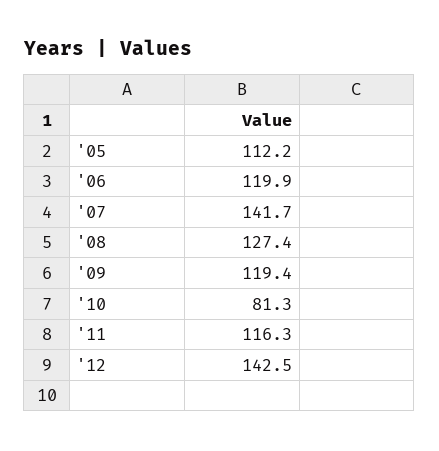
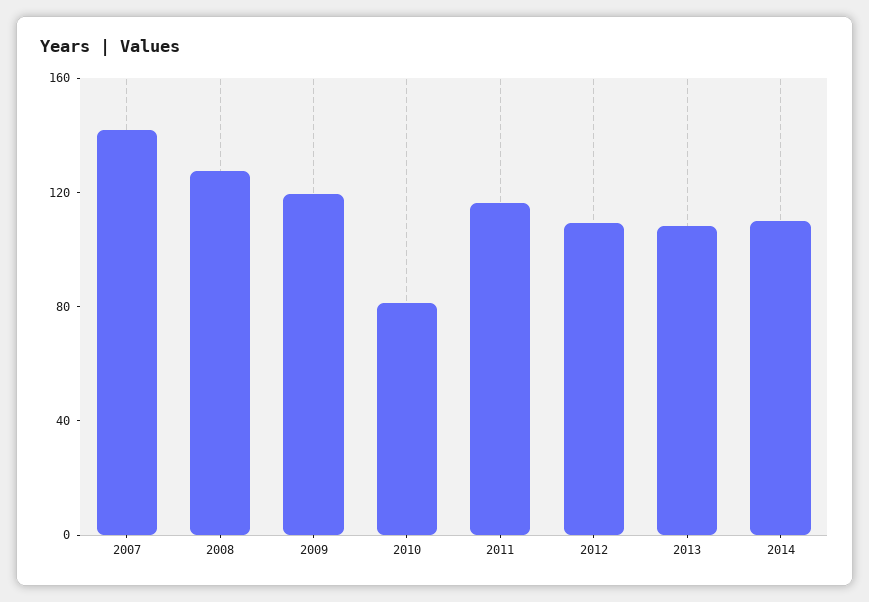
'05: 112.2 -> none
'06: 119.9 -> none
'12: 142.5 -> 110
2013: none -> 110
2014: none -> 110

